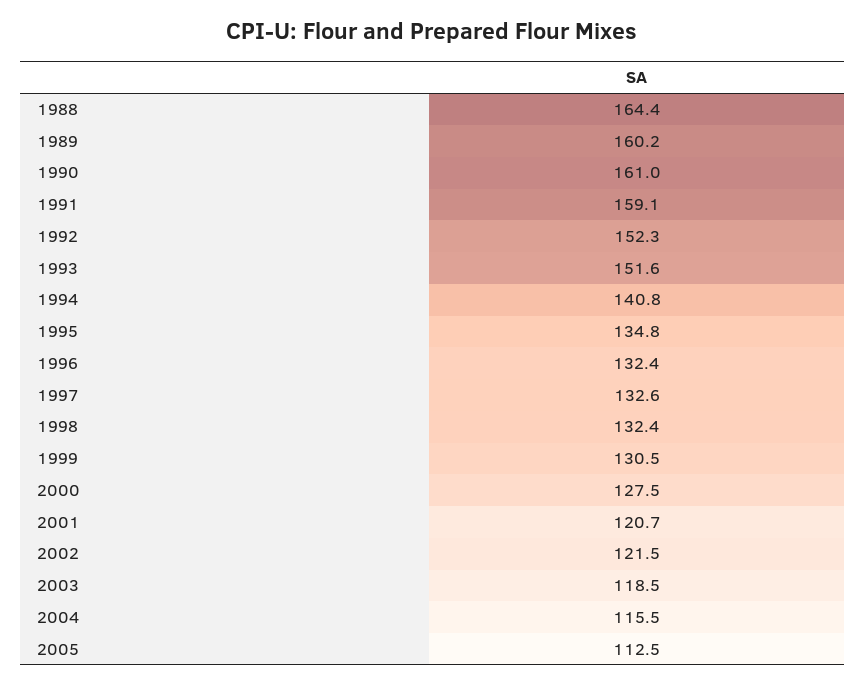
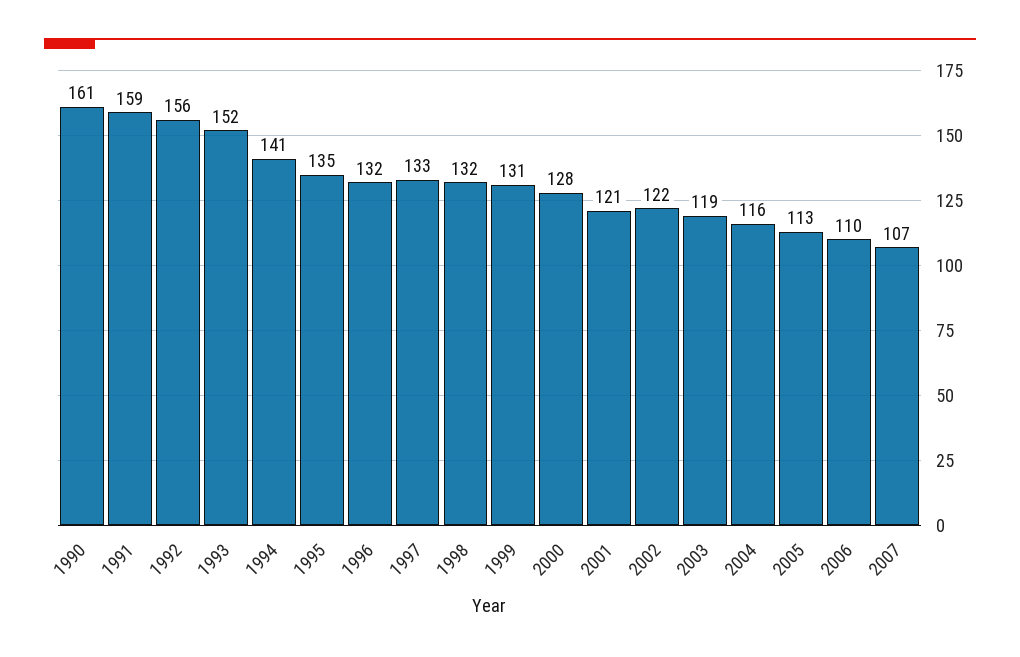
1988: 164.4 -> none
1989: 160.2 -> none
1992: 152.3 -> 156
2006: none -> 110
2007: none -> 107

